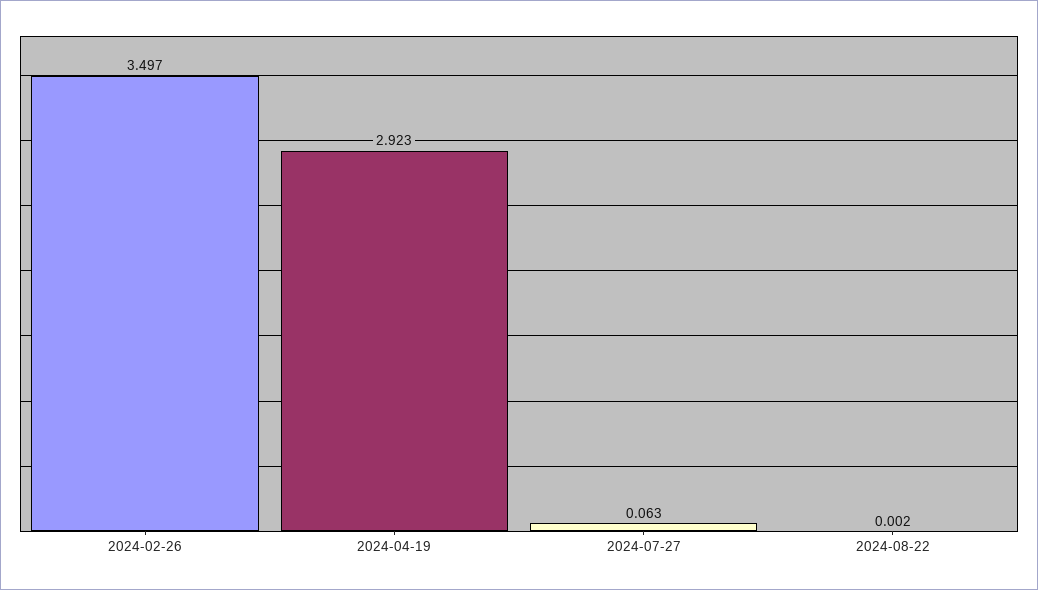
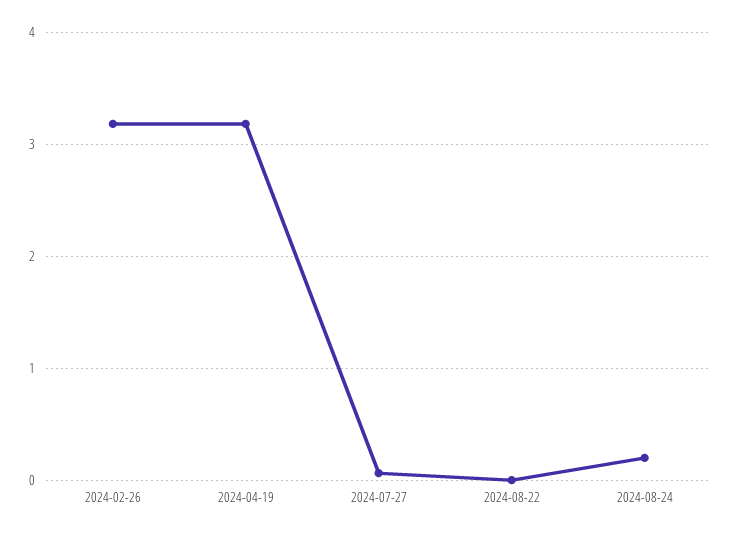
2024-02-26: 3.497 -> 3.2
2024-04-19: 2.923 -> 3.2
2024-08-24: none -> 0.2

